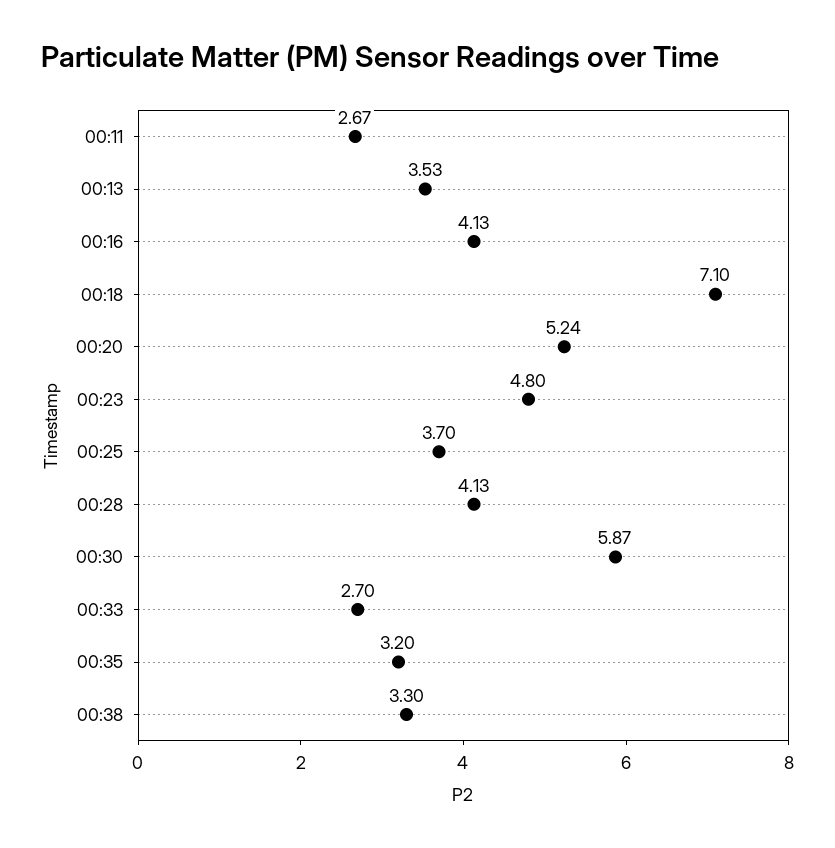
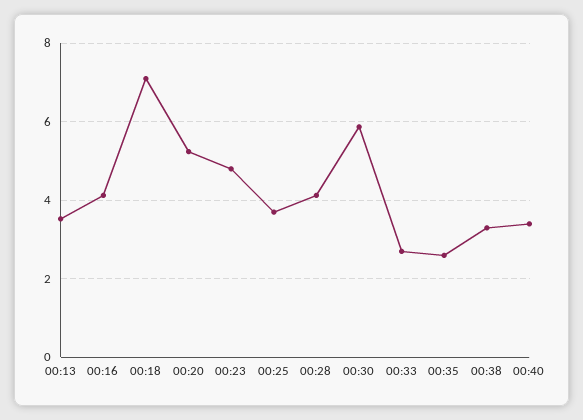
00:11: 2.67 -> none
00:35: 3.2 -> 2.6
00:40: none -> 3.4

